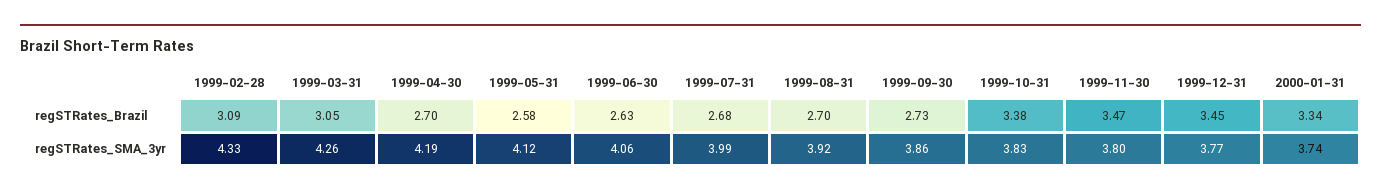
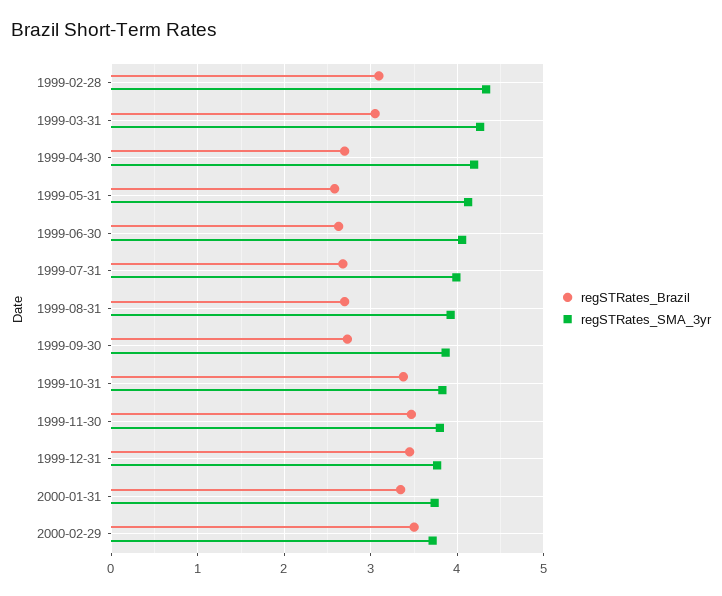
regSTRates_Brazil, 2000-02-29: none -> 3.5
regSTRates_SMA_3yr, 2000-02-29: none -> 3.7

